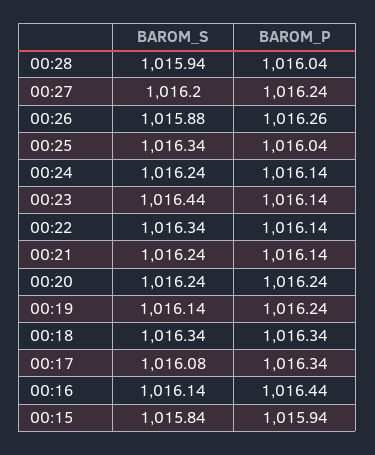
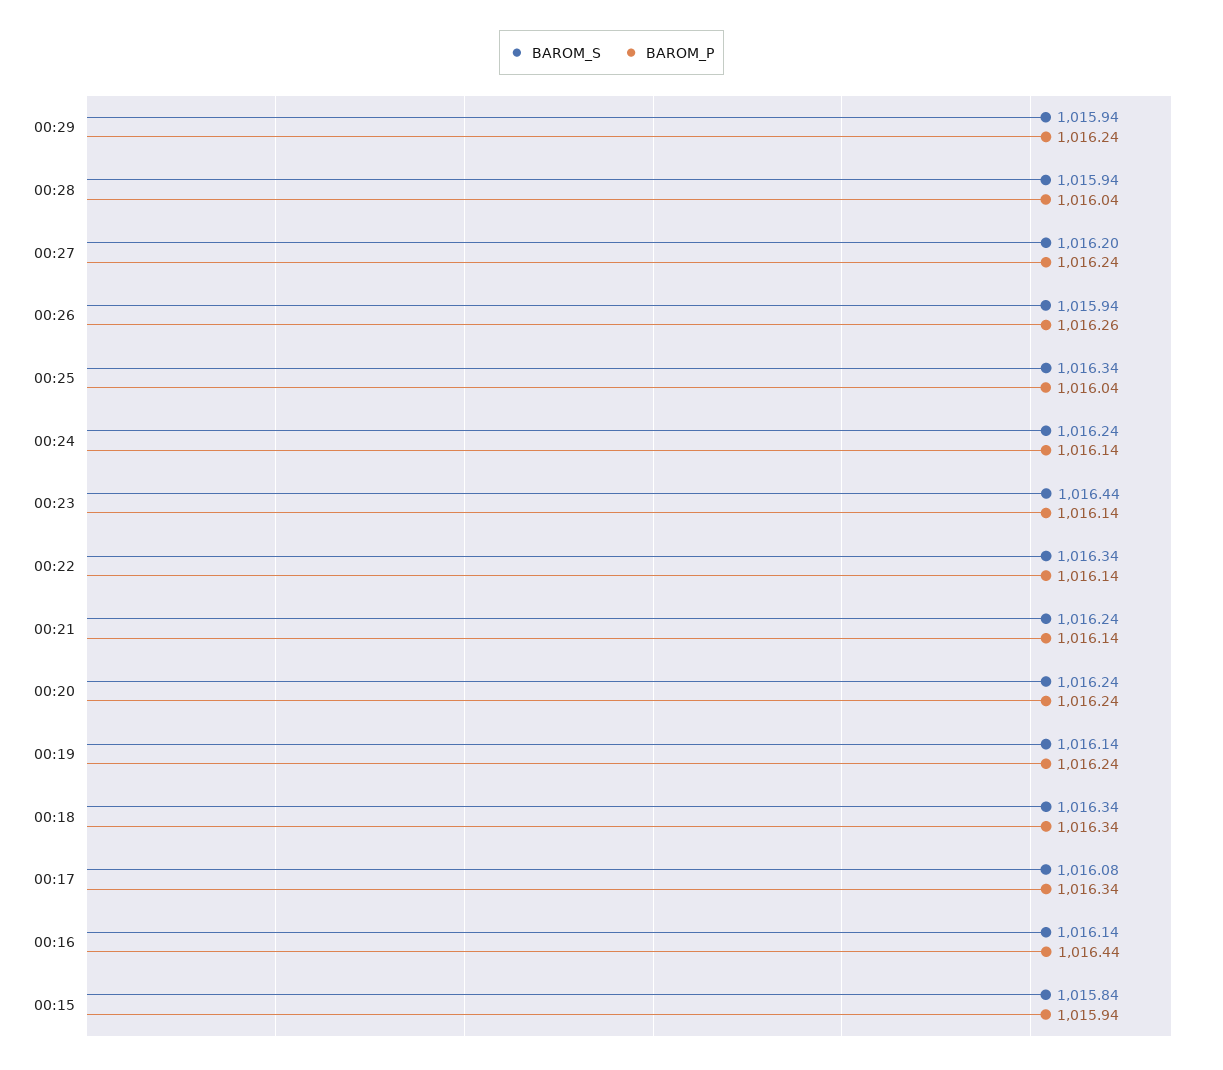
BAROM_S, 00:26: 1015.88 -> 1015.94
BAROM_S, 00:29: none -> 1015.94
BAROM_P, 00:29: none -> 1016.24

